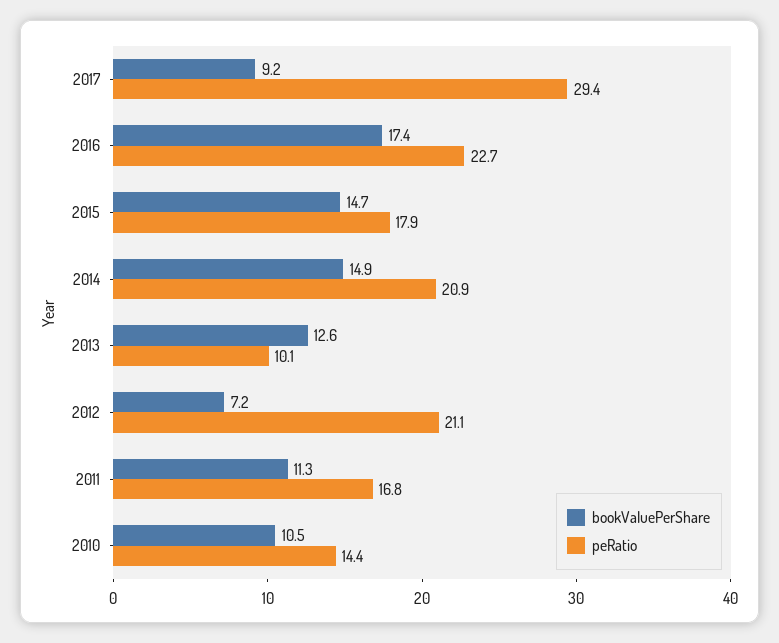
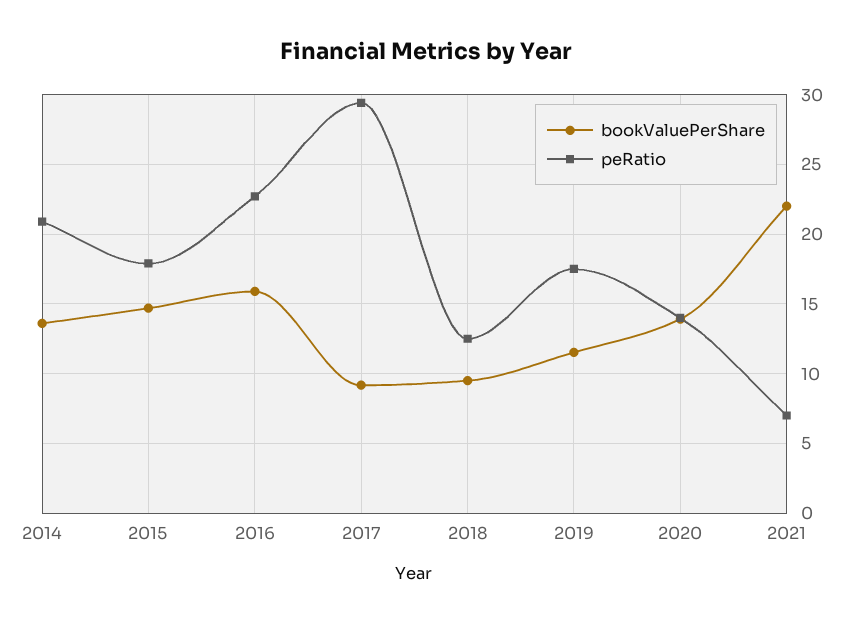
bookValuePerShare, 2016: 17.4 -> 16
bookValuePerShare, 2014: 14.9 -> 13.5
bookValuePerShare, 2013: 12.6 -> none
peRatio, 2013: 10.1 -> none
bookValuePerShare, 2012: 7.2 -> none
peRatio, 2012: 21.1 -> none
bookValuePerShare, 2011: 11.3 -> none
peRatio, 2011: 16.8 -> none
bookValuePerShare, 2010: 10.5 -> none
peRatio, 2010: 14.4 -> none
bookValuePerShare, 2018: none -> 9.5
peRatio, 2018: none -> 12.5
bookValuePerShare, 2019: none -> 11.5
peRatio, 2019: none -> 17.5
bookValuePerShare, 2020: none -> 14
peRatio, 2020: none -> 14
bookValuePerShare, 2021: none -> 22
peRatio, 2021: none -> 7

